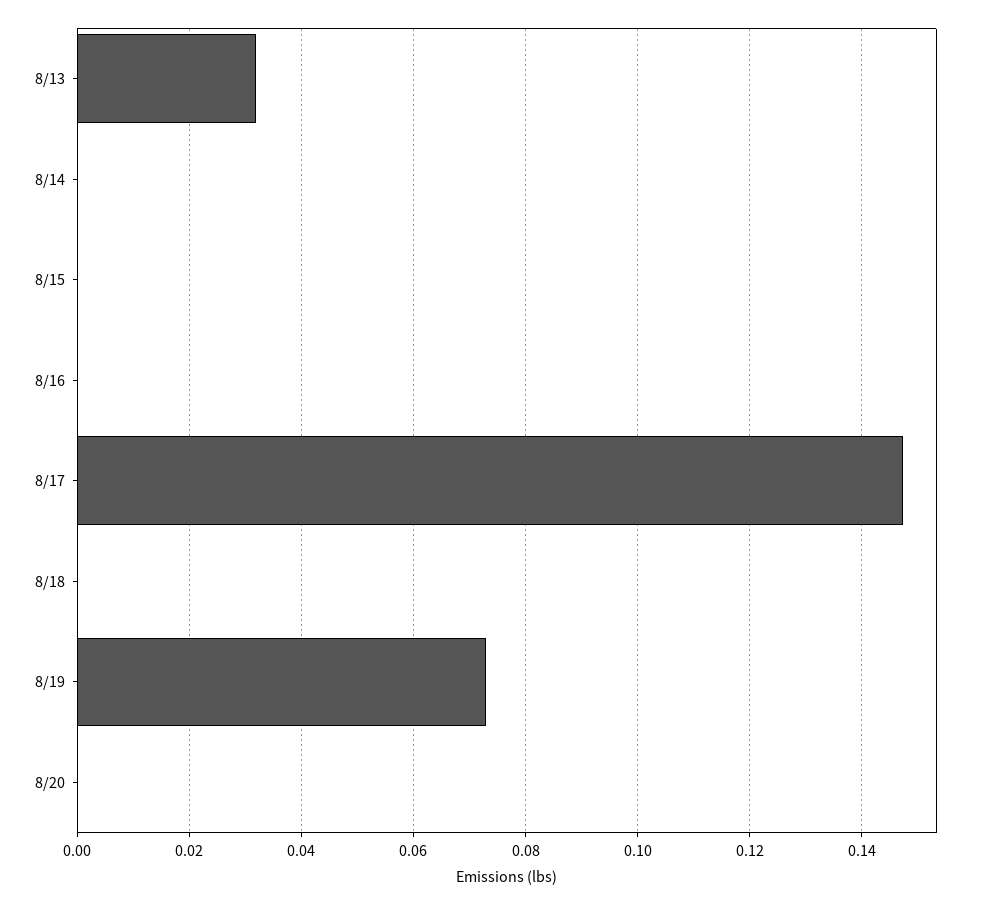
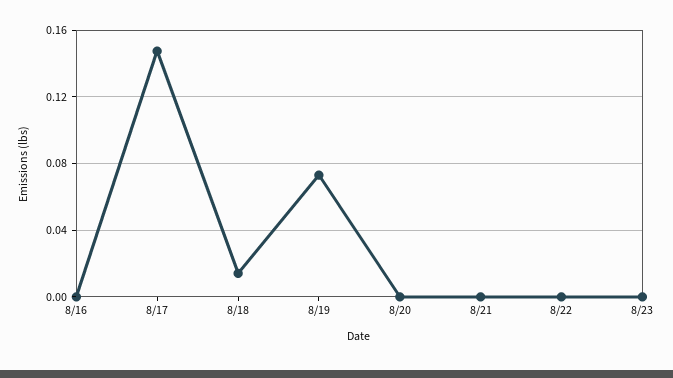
8/13: 0.032 -> none
8/14: 0 -> none
8/15: 0 -> none
8/18: 0 -> 0.015
8/21: none -> 0
8/22: none -> 0
8/23: none -> 0

